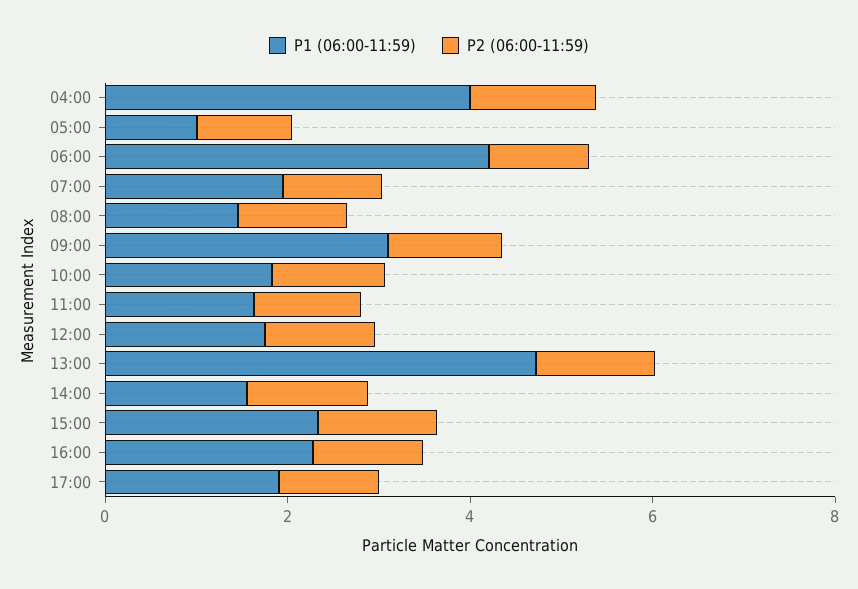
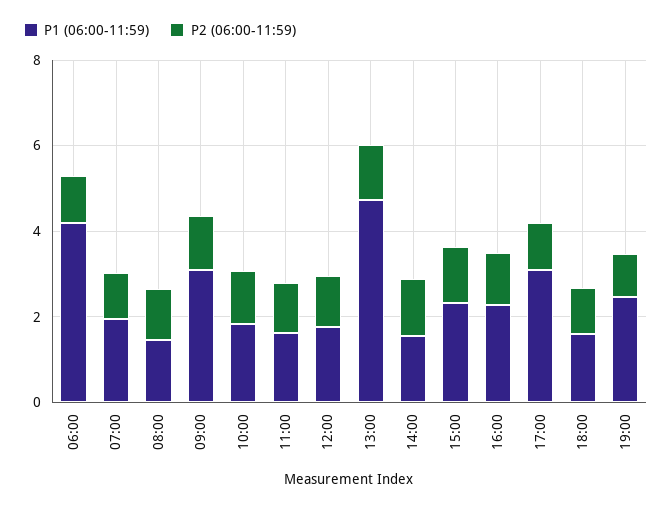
P1 (06:00-11:59), 04:00: 4 -> none
P2 (06:00-11:59), 04:00: 1.5 -> none
P1 (06:00-11:59), 05:00: 1 -> none
P2 (06:00-11:59), 05:00: 1 -> none
P1 (06:00-11:59), 17:00: 2 -> 3
P1 (06:00-11:59), 18:00: none -> 1.5
P2 (06:00-11:59), 18:00: none -> 1
P1 (06:00-11:59), 19:00: none -> 2.5
P2 (06:00-11:59), 19:00: none -> 1

